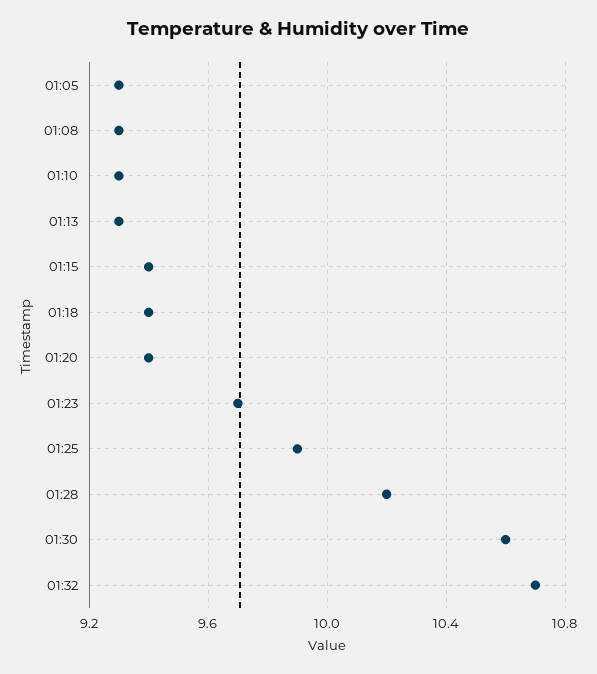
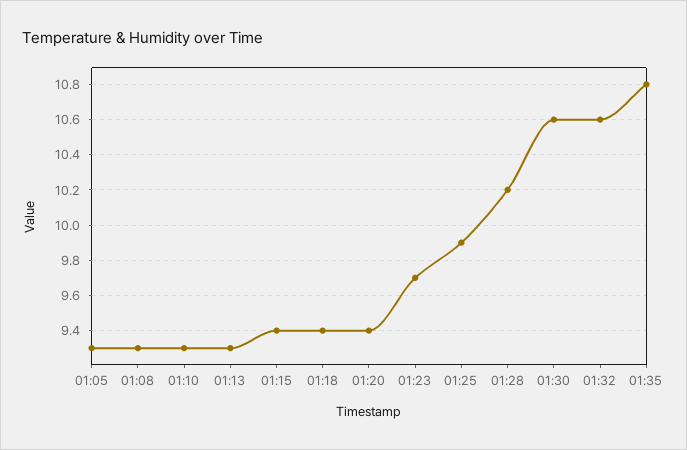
01:32: 10.7 -> 10.6
01:35: none -> 10.8

